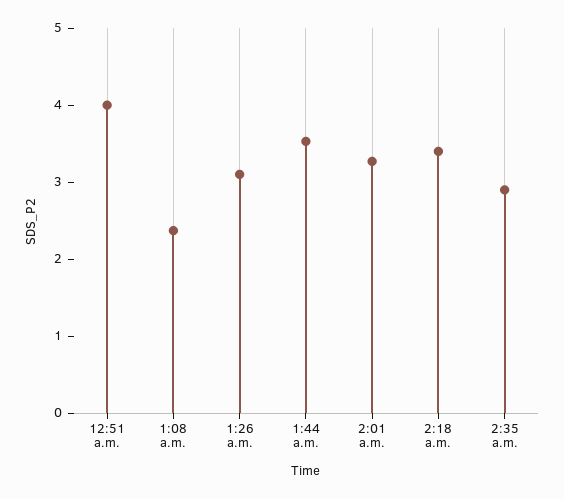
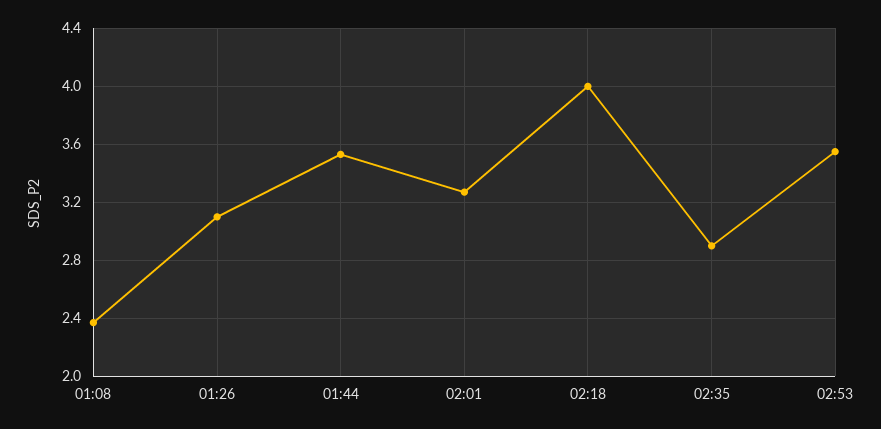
12:51 a.m.: 4 -> none
2:18 a.m.: 3.4 -> 4
02:53: none -> 3.55

